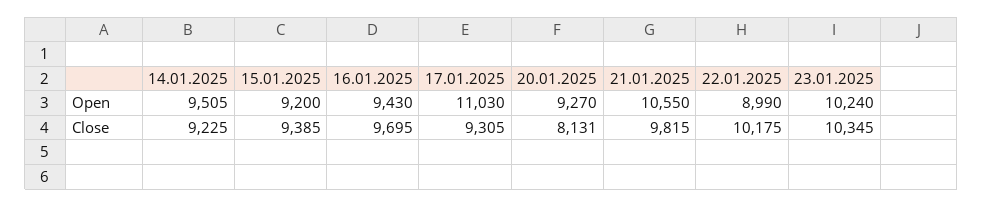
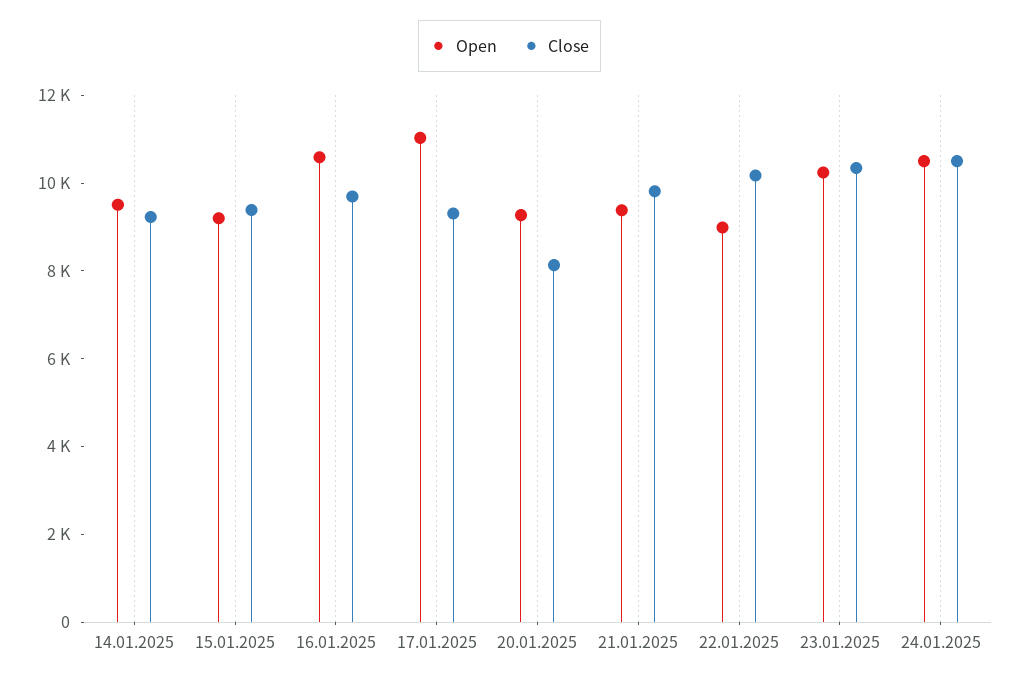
Open, 16.01.2025: 9430 -> 10500
Open, 21.01.2025: 10550 -> 9500
Open, 24.01.2025: none -> 10500
Close, 24.01.2025: none -> 10500

